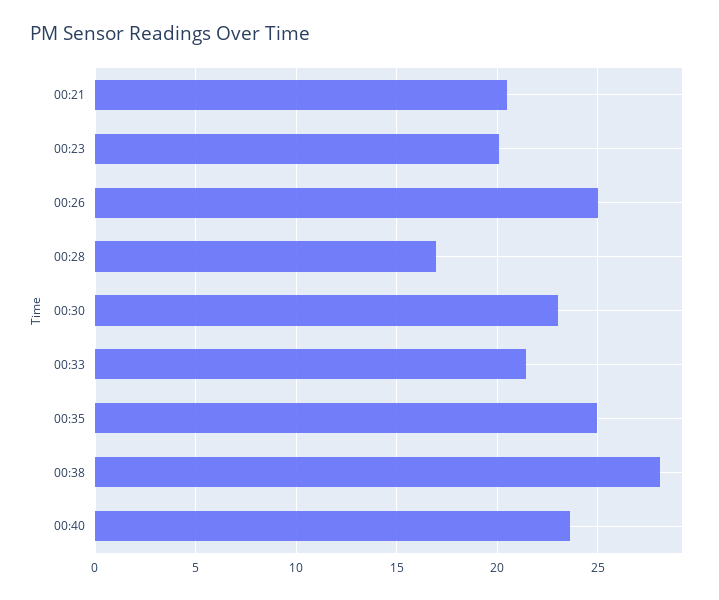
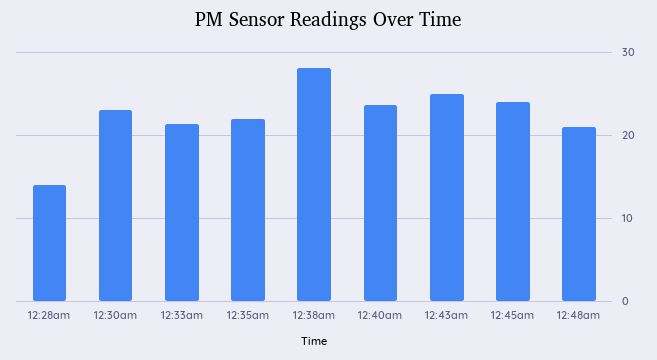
00:21: 20.5 -> none
00:23: 20 -> none
00:26: 25 -> none
00:28: 17 -> 14
00:35: 25 -> 22
12:43am: none -> 25
12:45am: none -> 24
12:48am: none -> 21

